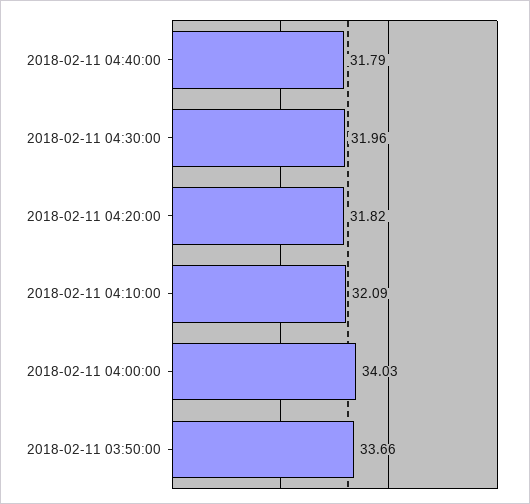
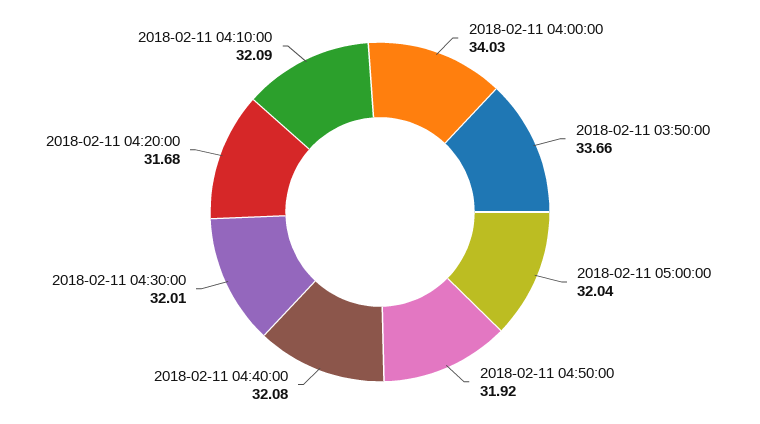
2018-02-11 04:40:00: 31.79 -> 32.08
2018-02-11 04:30:00: 31.96 -> 32.01
2018-02-11 04:20:00: 31.82 -> 31.68
2018-02-11 05:00:00: none -> 32.04
2018-02-11 04:50:00: none -> 31.92

